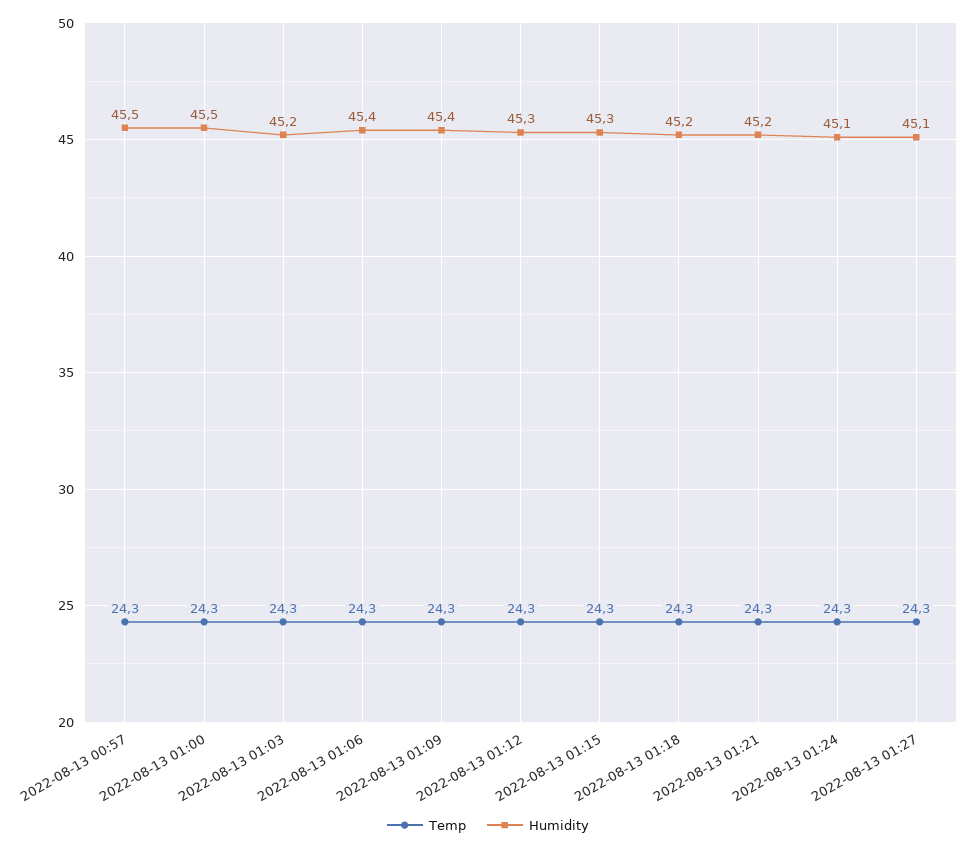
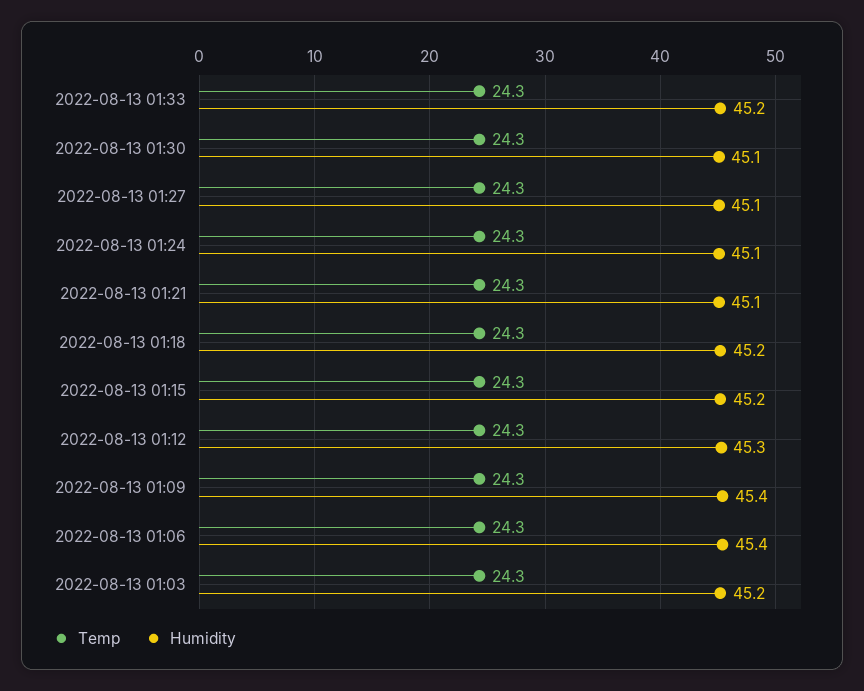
Temp, 2022-08-13 00:57: 24.3 -> none
Humidity, 2022-08-13 00:57: 45.5 -> none
Temp, 2022-08-13 01:00: 24.3 -> none
Humidity, 2022-08-13 01:00: 45.5 -> none
Humidity, 2022-08-13 01:15: 45.3 -> 45.2
Humidity, 2022-08-13 01:21: 45.2 -> 45.1
Temp, 2022-08-13 01:33: none -> 24.3
Humidity, 2022-08-13 01:33: none -> 45.2
Temp, 2022-08-13 01:30: none -> 24.3
Humidity, 2022-08-13 01:30: none -> 45.1

